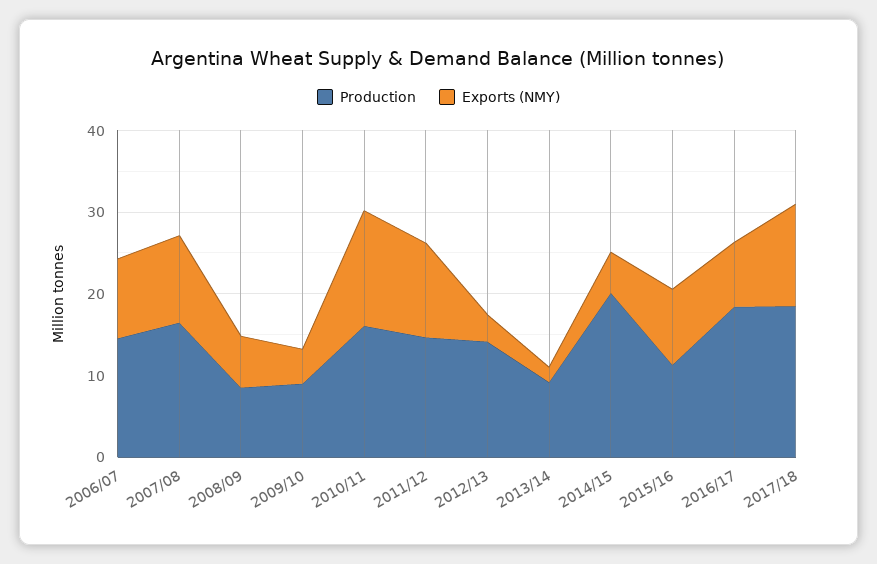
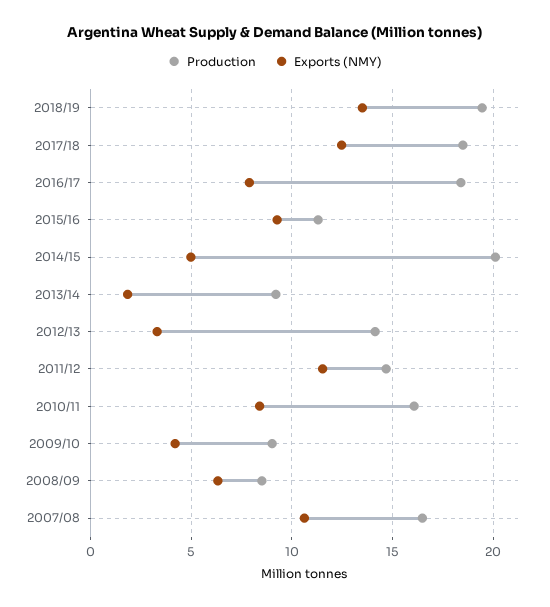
Production, 2006/07: 14 -> none
Exports (NMY), 2006/07: 10 -> none
Exports (NMY), 2010/11: 14 -> 8.5
Production, 2018/19: none -> 19.5
Exports (NMY), 2018/19: none -> 13.5

